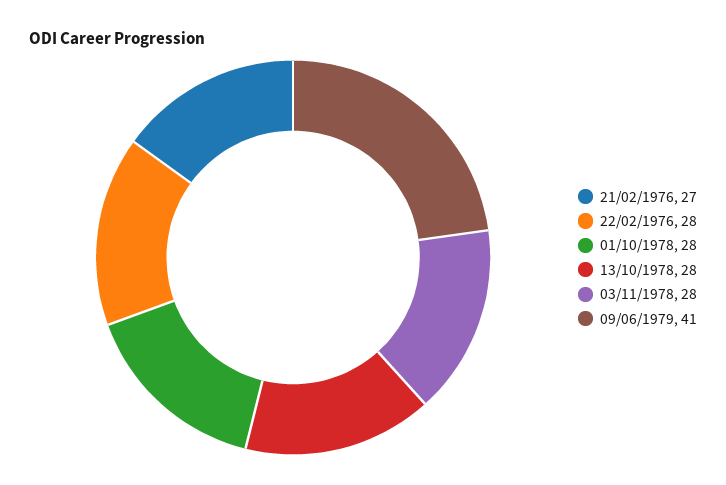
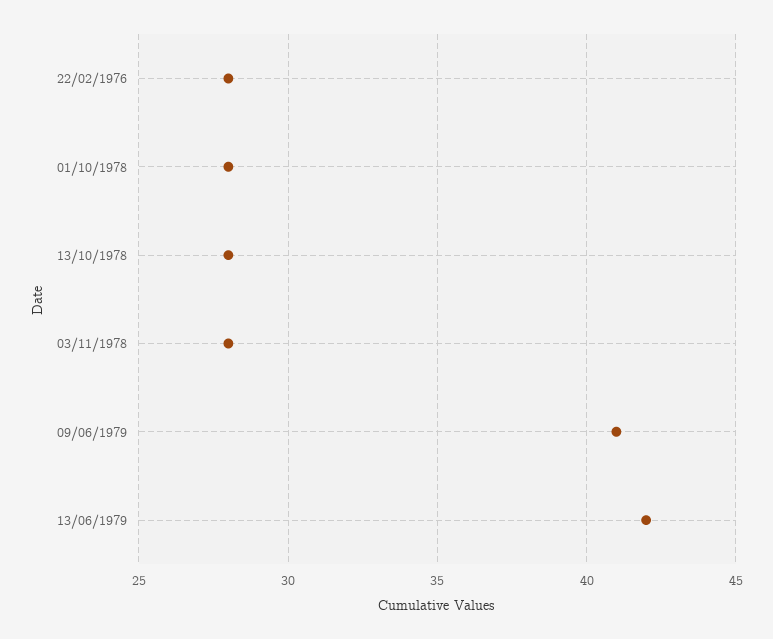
21/02/1976: 27 -> none
13/06/1979: none -> 42

